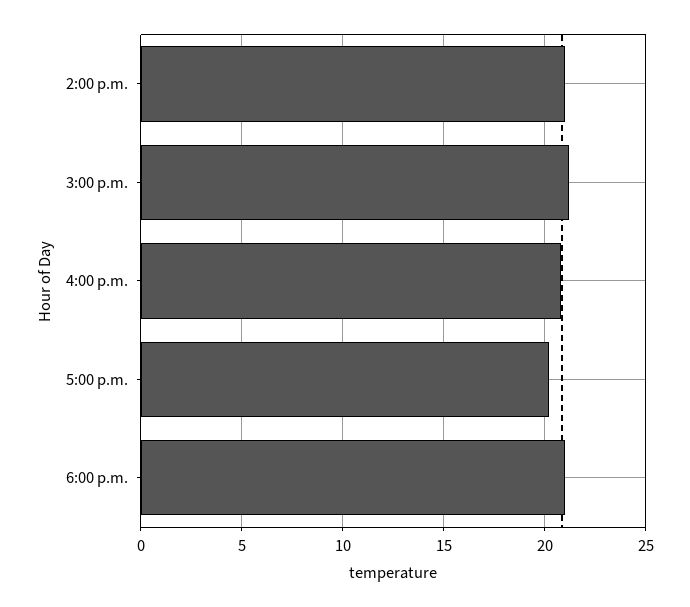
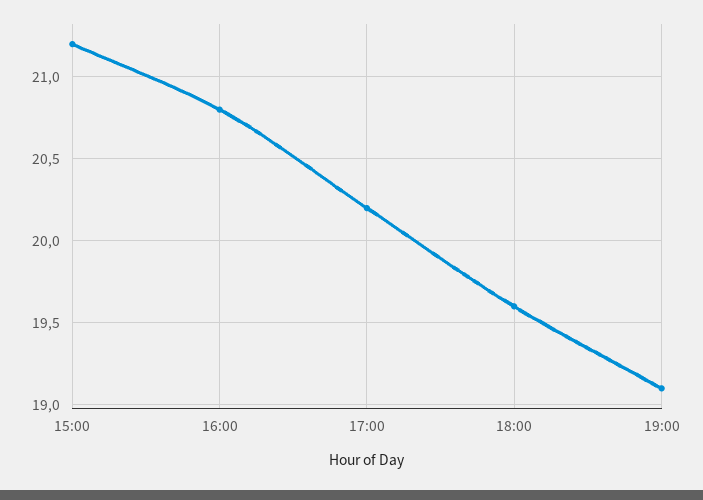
2:00 p.m.: 21 -> none
6:00 p.m.: 21 -> 19.6
19:00: none -> 19.1

